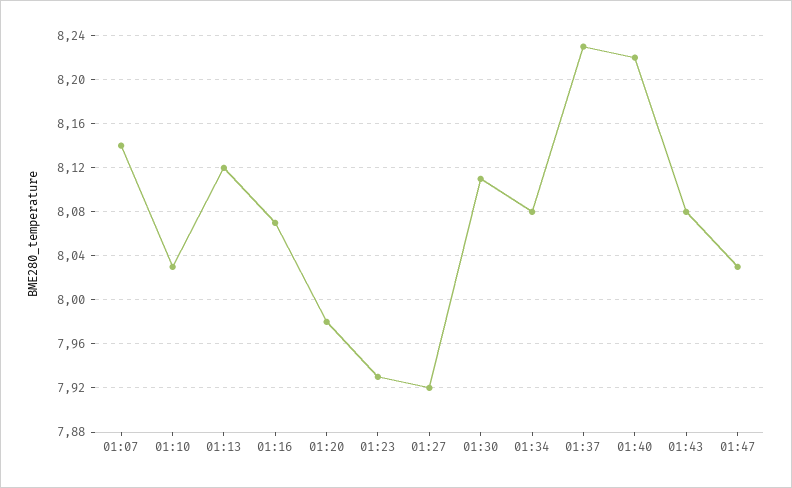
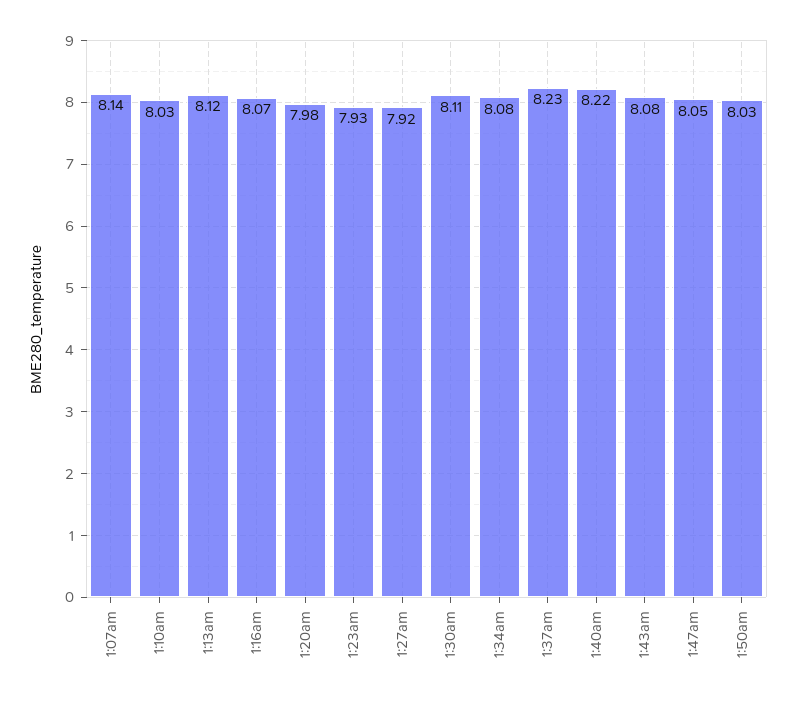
01:47: 8.03 -> 8.05
1:50am: none -> 8.03

